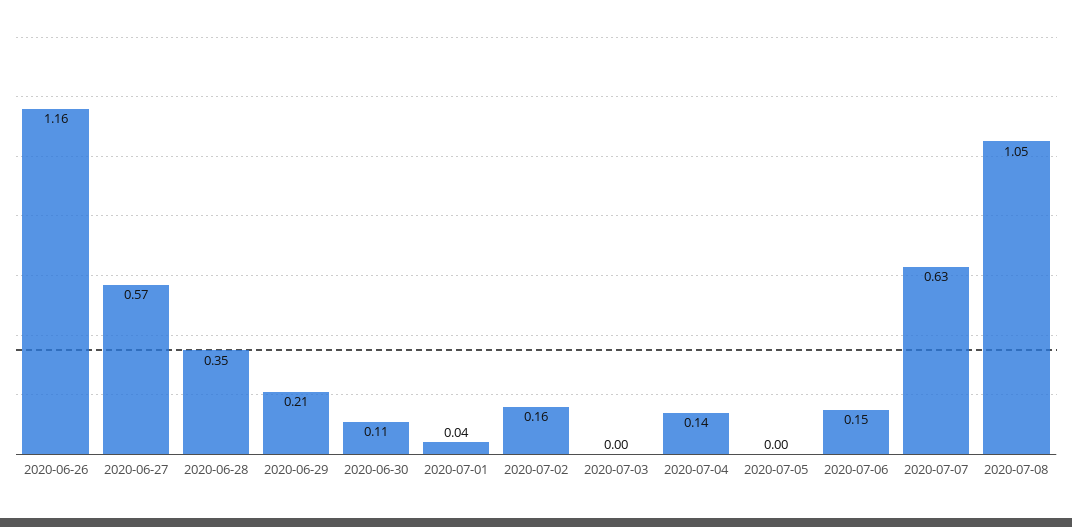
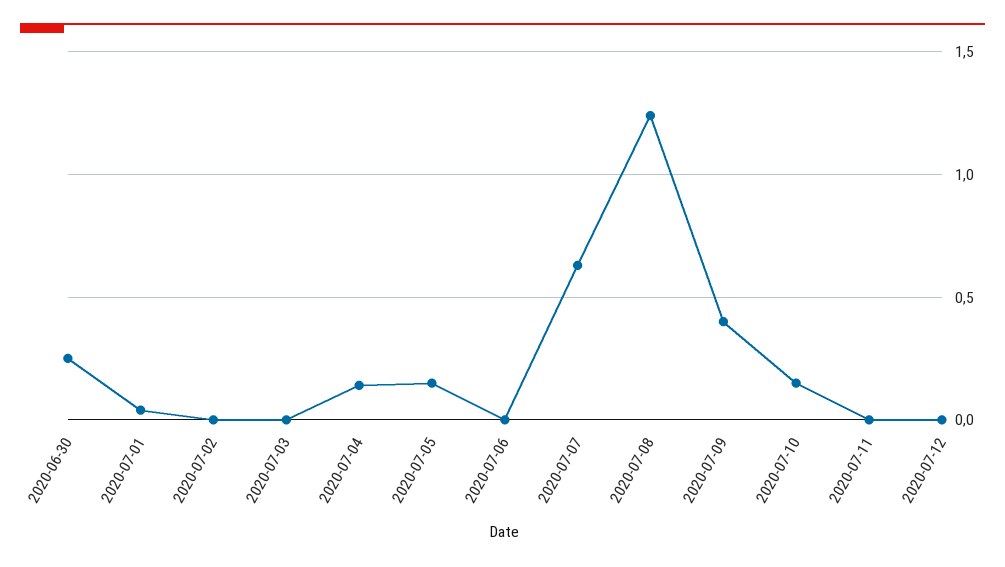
2020-06-26: 1.16 -> none
2020-06-27: 0.57 -> none
2020-06-28: 0.35 -> none
2020-06-29: 0.21 -> none
2020-06-30: 0.11 -> 0.25
2020-07-02: 0.16 -> 0
2020-07-05: 0 -> 0.15
2020-07-06: 0.15 -> 0
2020-07-08: 1.05 -> 1.25
2020-07-09: none -> 0.4
2020-07-10: none -> 0.15
2020-07-11: none -> 0
2020-07-12: none -> 0

